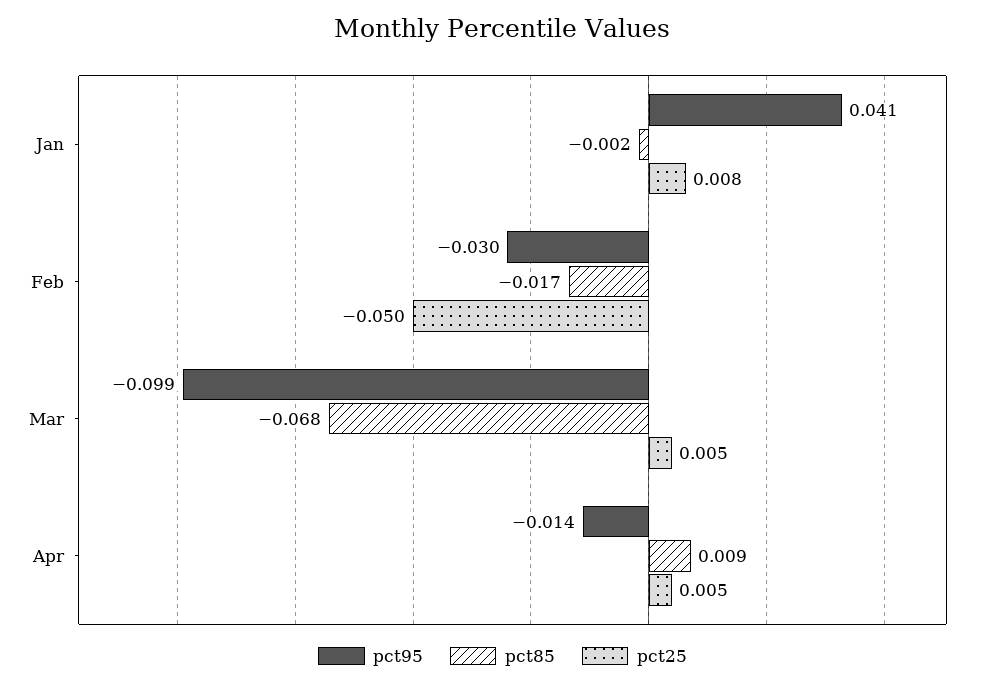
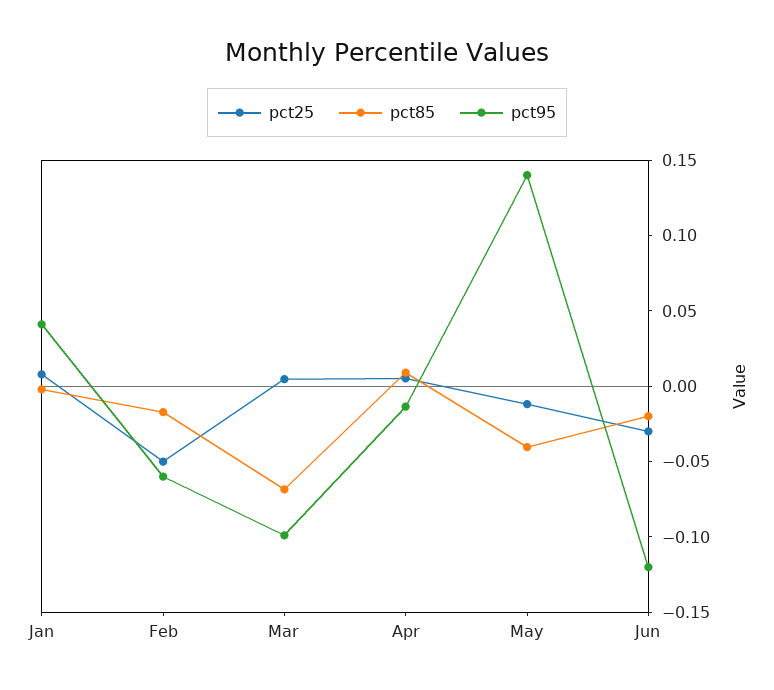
pct95, Feb: -0.03 -> -0.06
pct25, May: none -> -0.01
pct85, May: none -> -0.04
pct95, May: none -> 0.14
pct25, Jun: none -> -0.03
pct85, Jun: none -> -0.02
pct95, Jun: none -> -0.12

